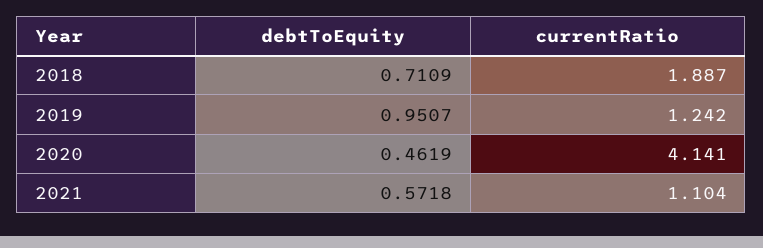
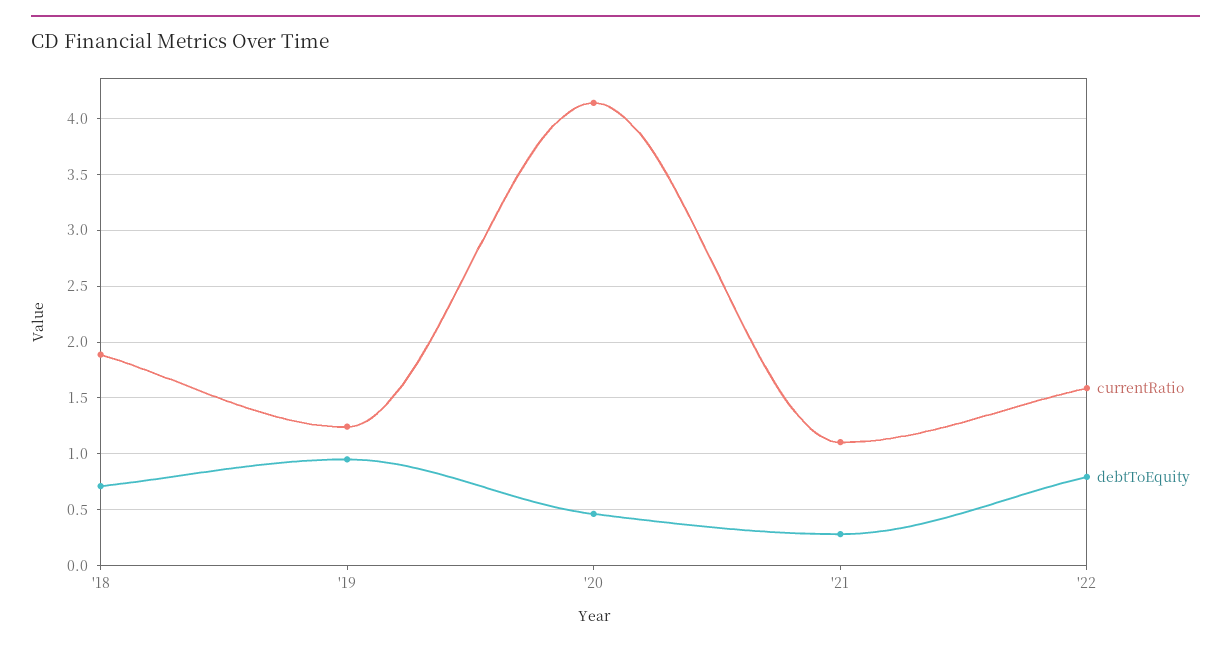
debtToEquity, 2021: 0.5718 -> 0.3
currentRatio, '22: none -> 1.6
debtToEquity, '22: none -> 0.8

